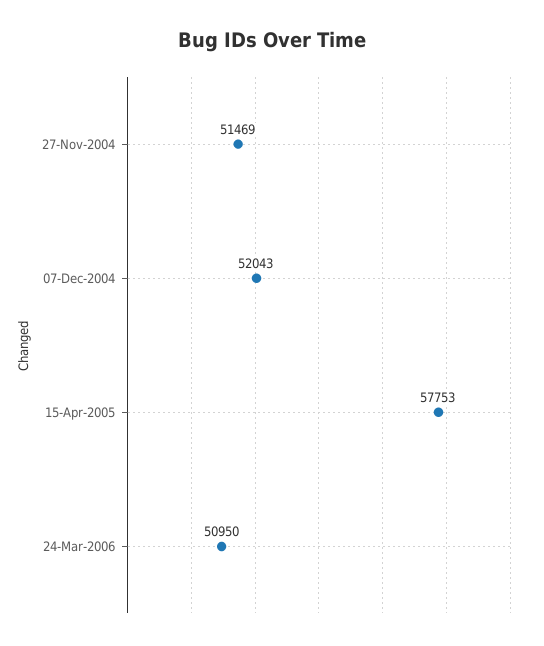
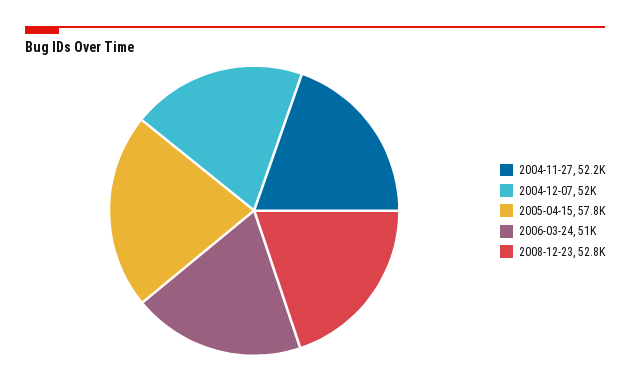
27-Nov-2004: 51469 -> 52200
2008-12-23: none -> 52800

